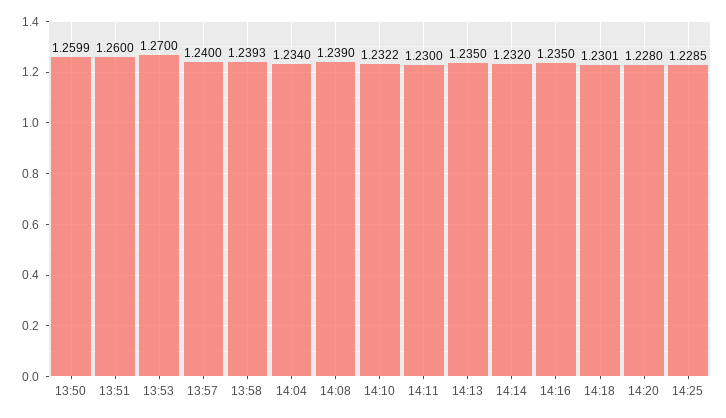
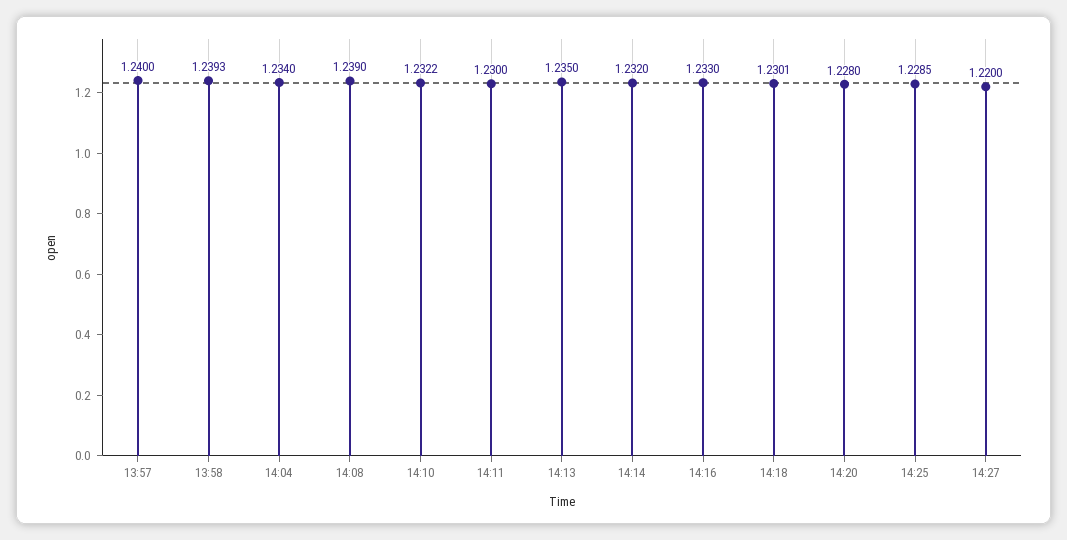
13:50: 1.2599 -> none
13:51: 1.26 -> none
13:53: 1.27 -> none
14:16: 1.235 -> 1.233
14:27: none -> 1.22

